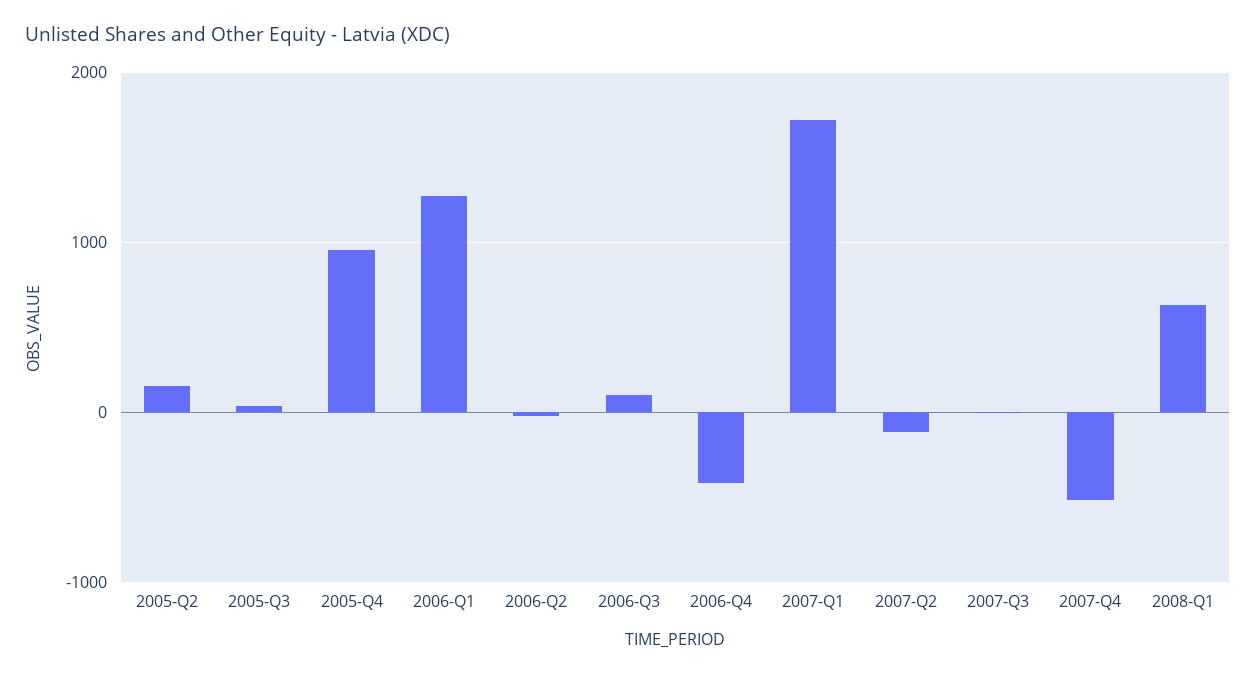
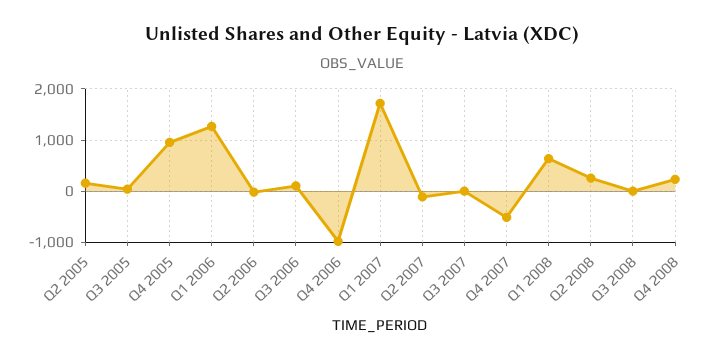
2006-Q4: -400 -> -1000
Q2 2008: none -> 200
Q3 2008: none -> 0
Q4 2008: none -> 200

